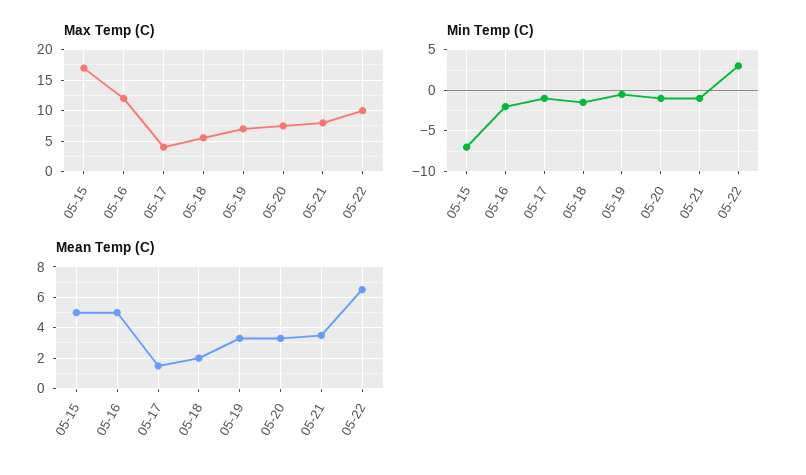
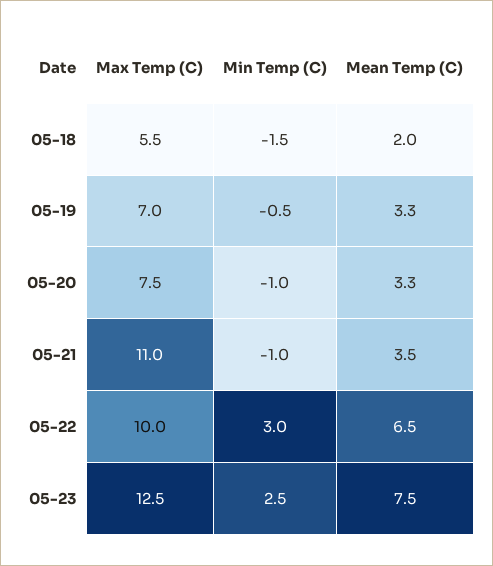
Max Temp (C), 05-15: 17 -> none
Max Temp (C), 05-16: 12 -> none
Max Temp (C), 05-17: 4 -> none
Max Temp (C), 05-21: 8 -> 11
Min Temp (C), 05-15: -7 -> none
Min Temp (C), 05-16: -2 -> none
Min Temp (C), 05-17: -1 -> none
Mean Temp (C), 05-15: 5 -> none
Mean Temp (C), 05-16: 5 -> none
Mean Temp (C), 05-17: 1.5 -> none
Max Temp (C), 05-23: none -> 12.5
Min Temp (C), 05-23: none -> 2.5
Mean Temp (C), 05-23: none -> 7.5

